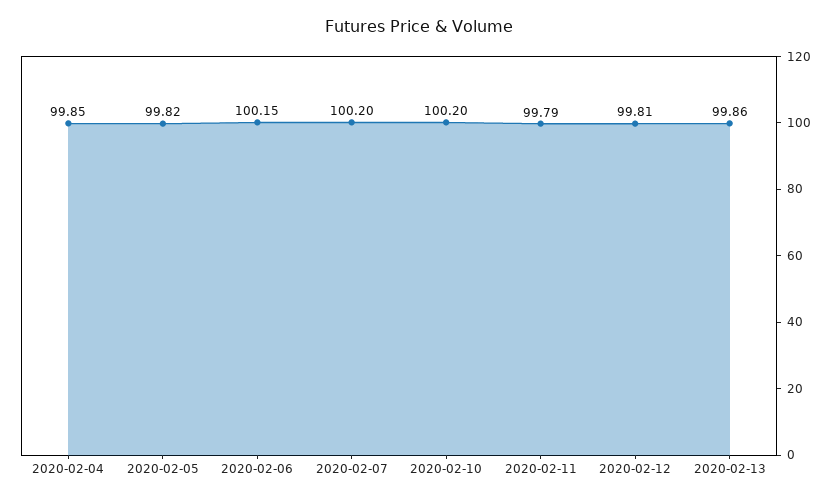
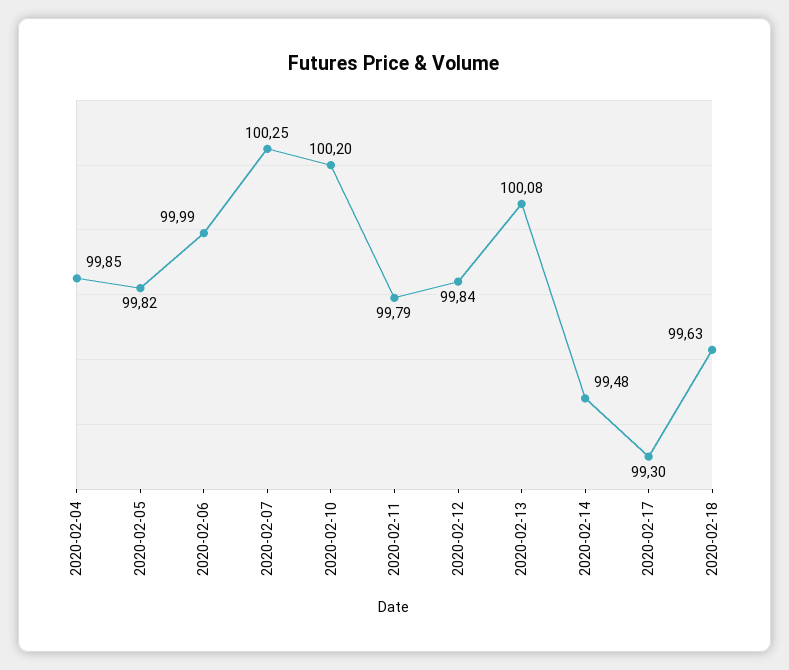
2020-02-06: 100.15 -> 99.99
2020-02-07: 100.2 -> 100.25
2020-02-12: 99.81 -> 99.84
2020-02-13: 99.86 -> 100.08
2020-02-14: none -> 99.48
2020-02-17: none -> 99.3
2020-02-18: none -> 99.63

